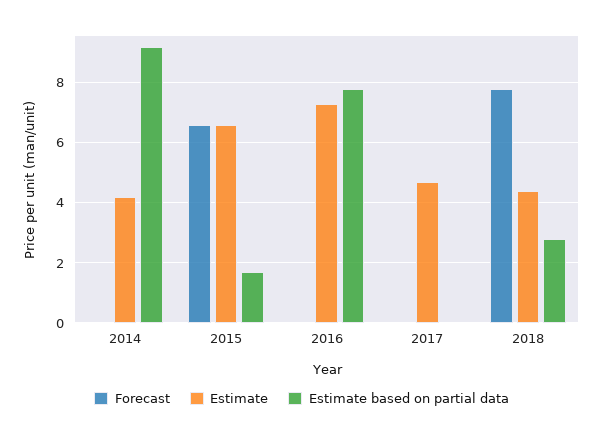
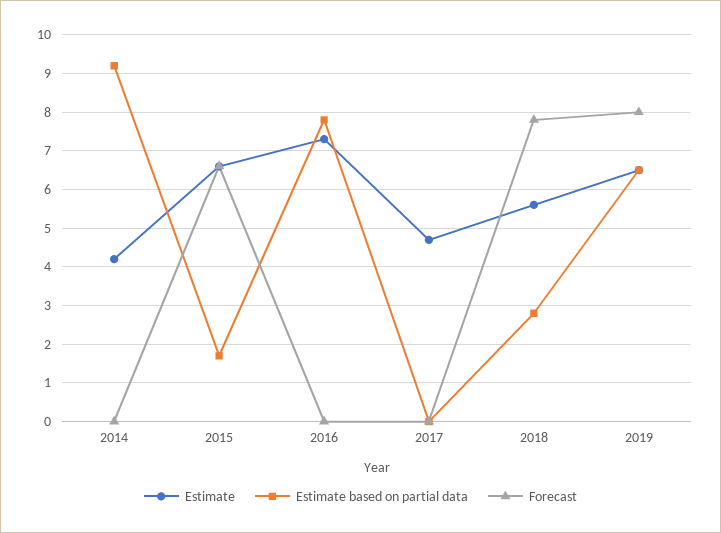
Estimate, 2018: 4.5 -> 5.5
Estimate, 2019: none -> 6.5
Estimate based on partial data, 2019: none -> 6.5
Forecast, 2019: none -> 8

